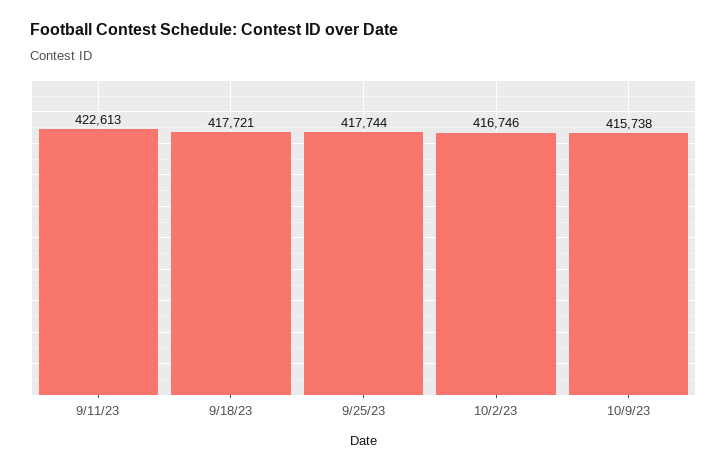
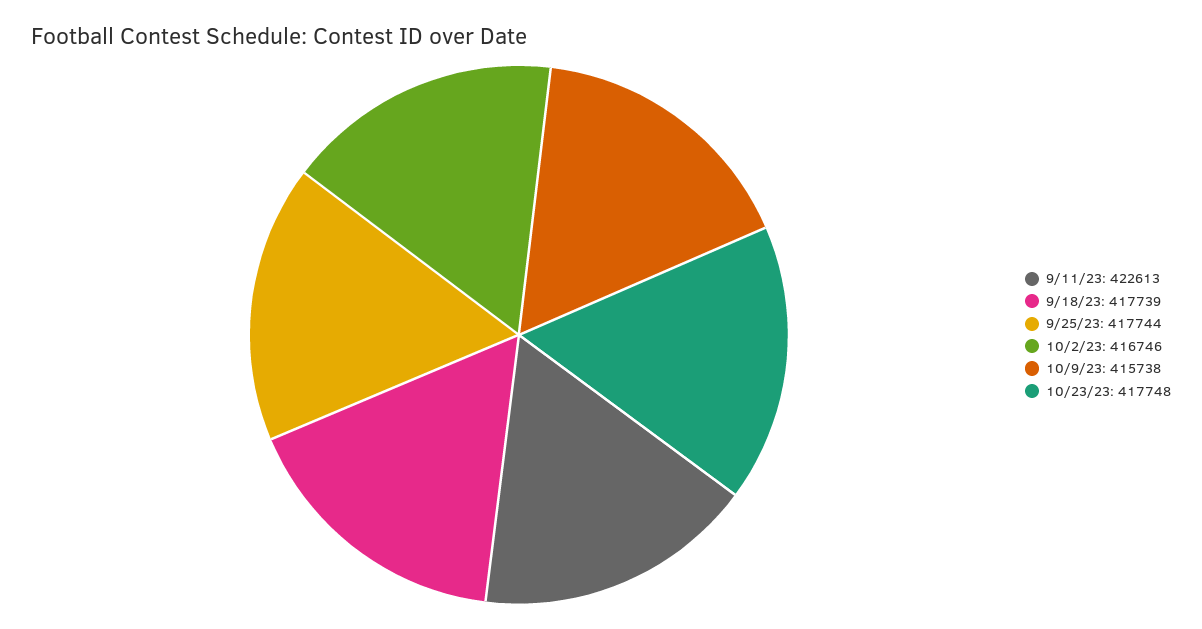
9/18/23: 417721 -> 417739
10/23/23: none -> 417748

